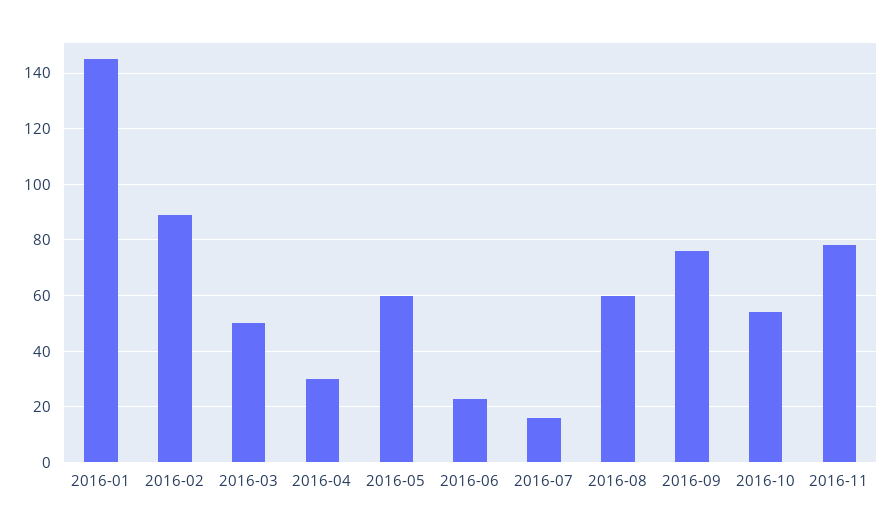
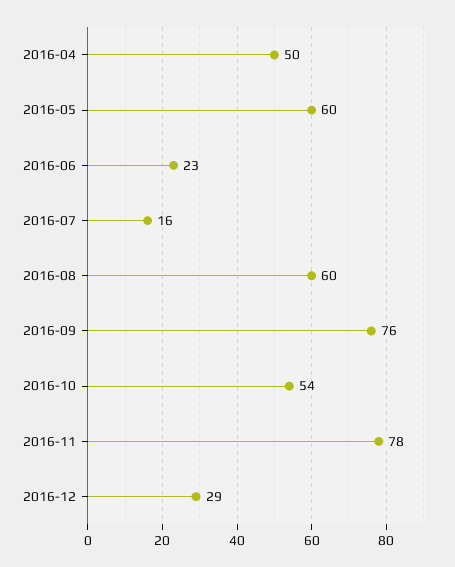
2016-01: 145 -> none
2016-02: 90 -> none
2016-03: 50 -> none
2016-04: 30 -> 50
2016-12: none -> 29

